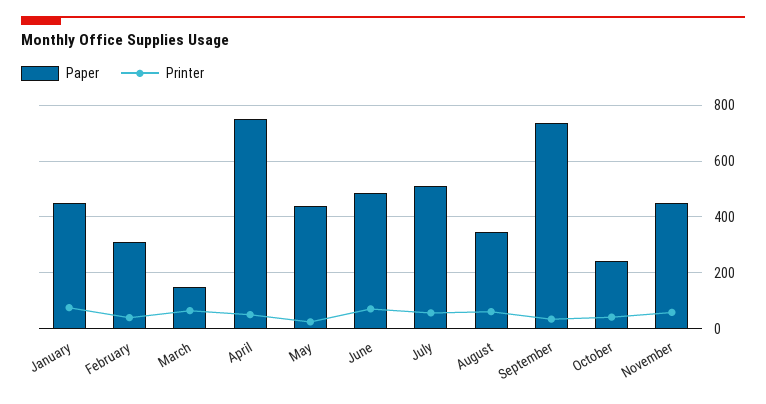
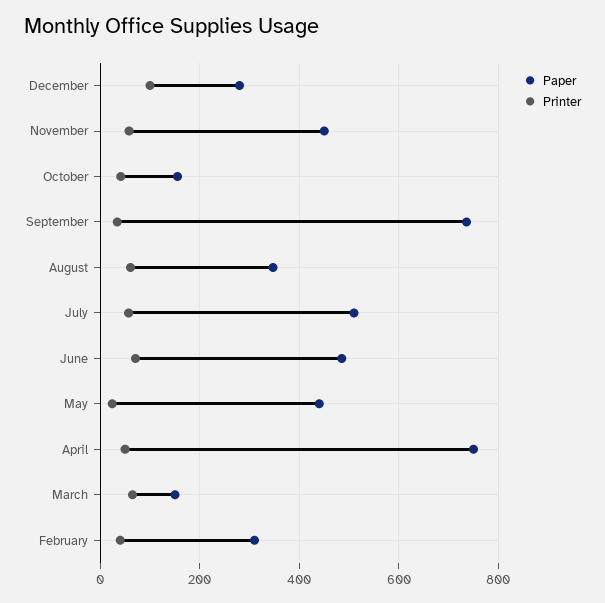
Paper, January: 450 -> none
Printer, January: 75 -> none
Paper, October: 250 -> 160
Paper, December: none -> 280
Printer, December: none -> 100

